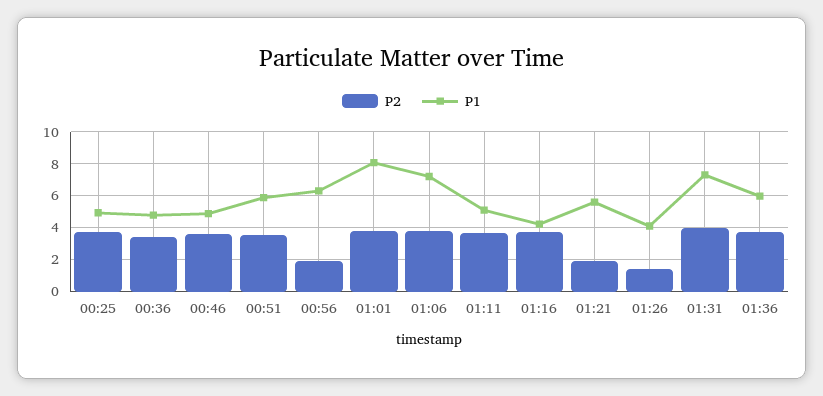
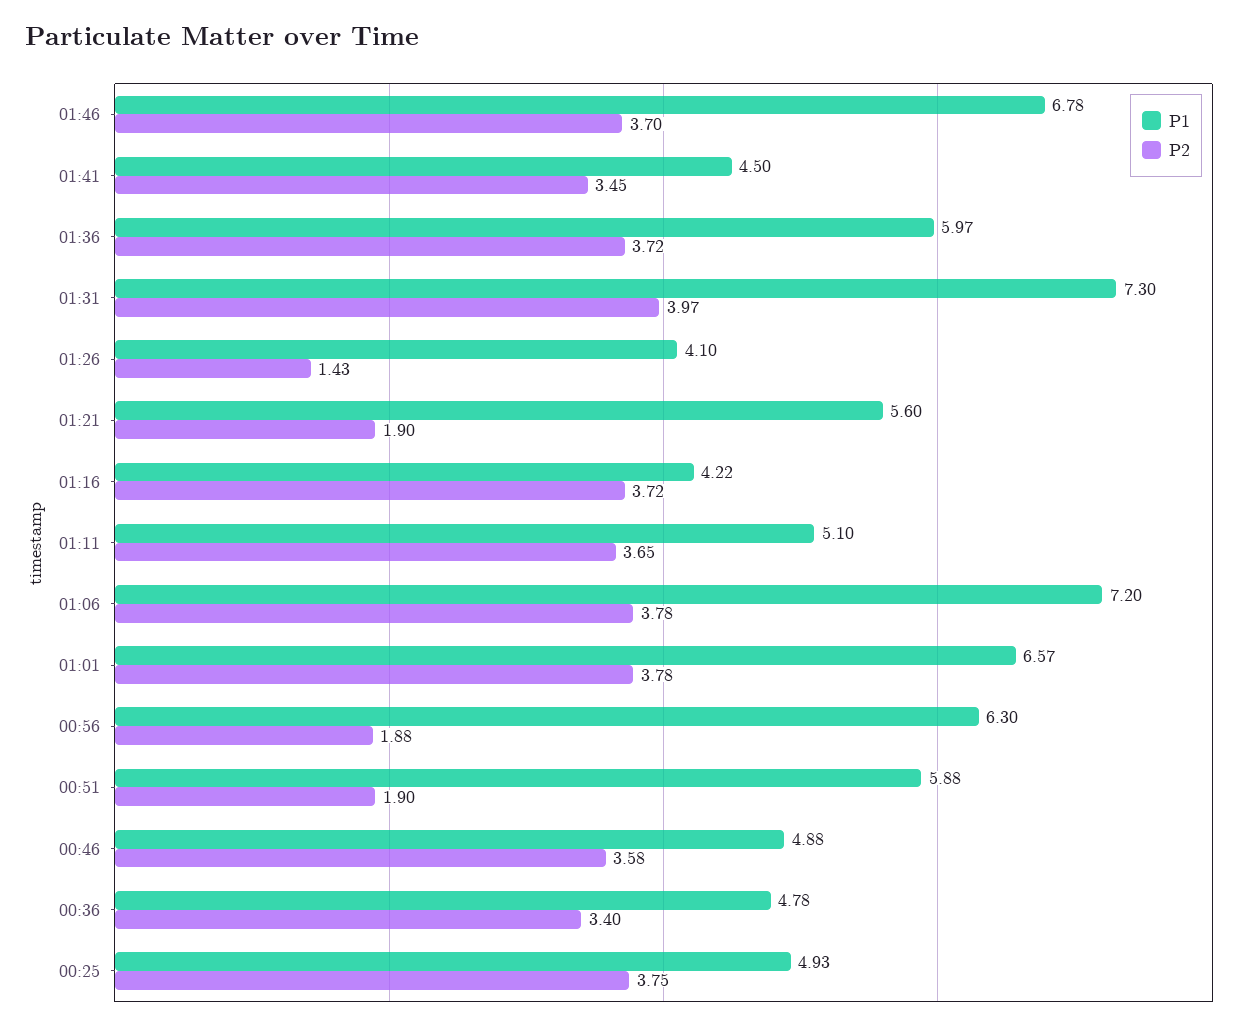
P2, 00:51: 3.5 -> 1.9
P1, 01:01: 8 -> 6.57
P1, 01:46: none -> 6.78
P2, 01:46: none -> 3.7
P1, 01:41: none -> 4.5
P2, 01:41: none -> 3.45

